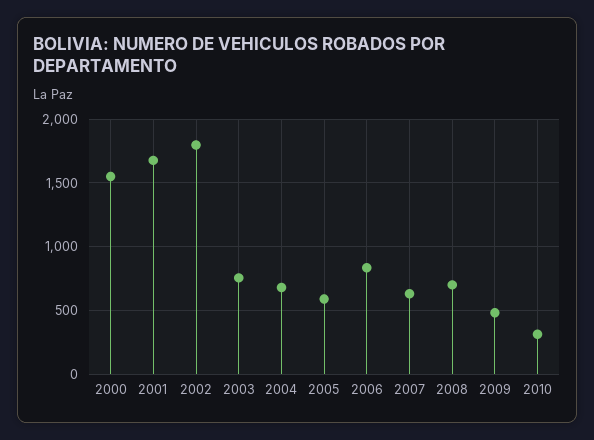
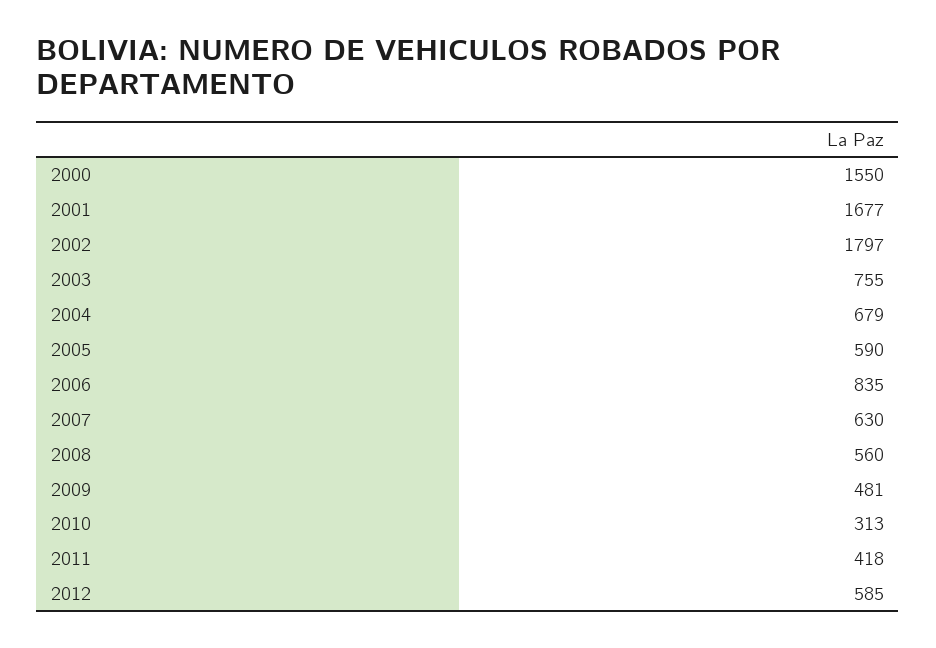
2008: 700 -> 560
2011: none -> 418
2012: none -> 585

